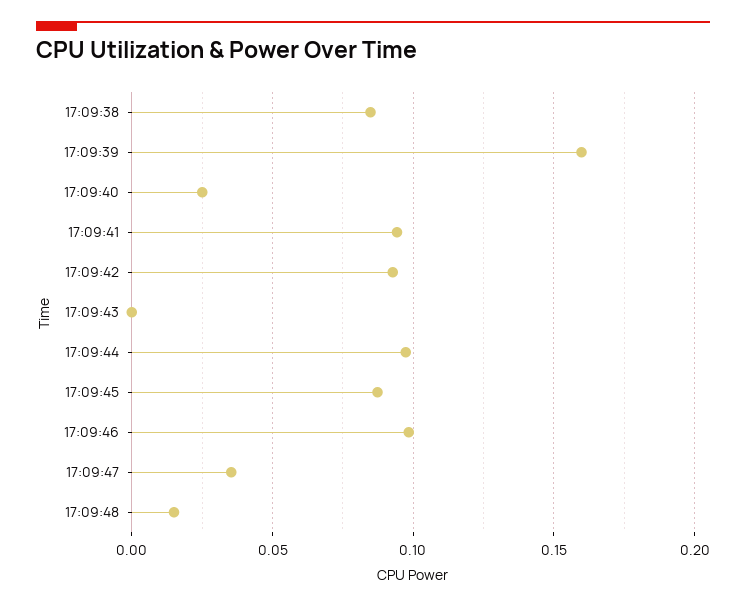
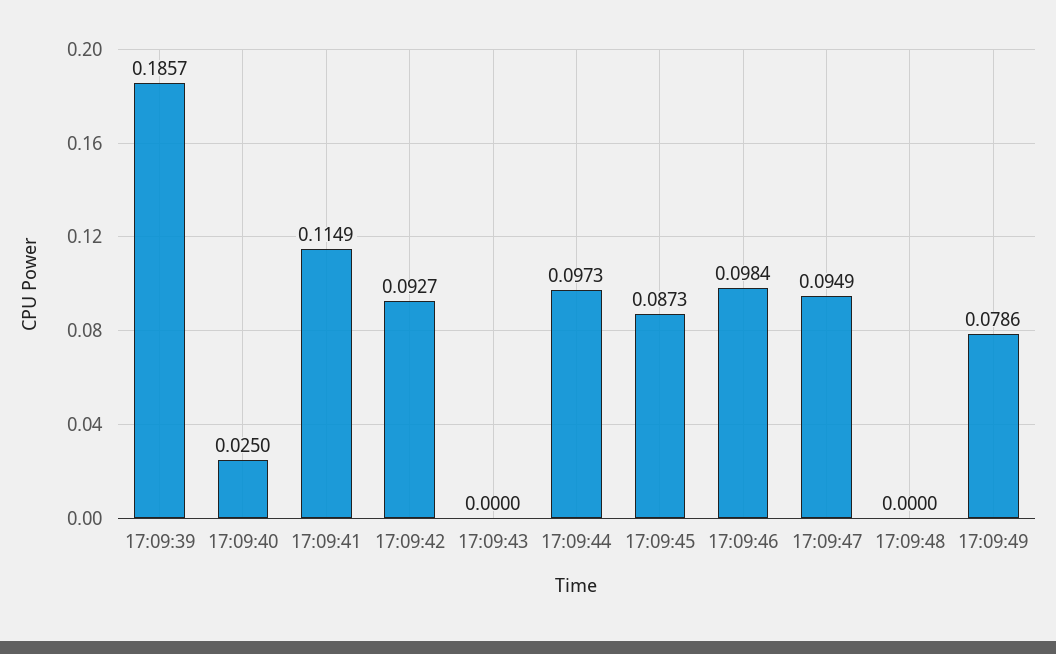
17:09:38: 0.085 -> none
17:09:39: 0.16 -> 0.1857
17:09:41: 0.095 -> 0.1149
17:09:47: 0.035 -> 0.0949
17:09:48: 0.015 -> 0
17:09:49: none -> 0.0786

